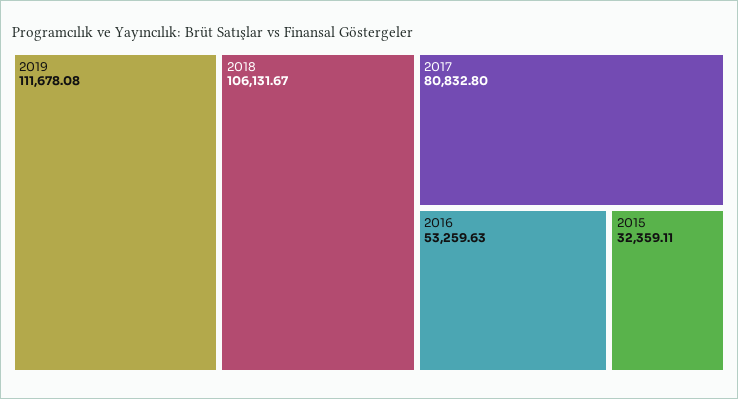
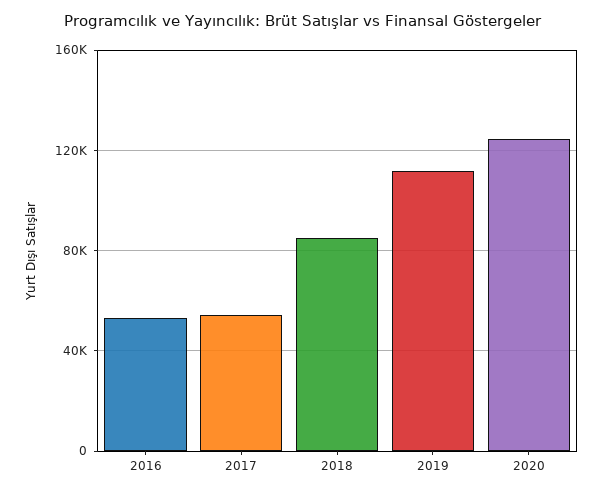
2018: 106131.67 -> 85000
2017: 80832.8 -> 55000
2015: 32359.11 -> none
2020: none -> 125000

